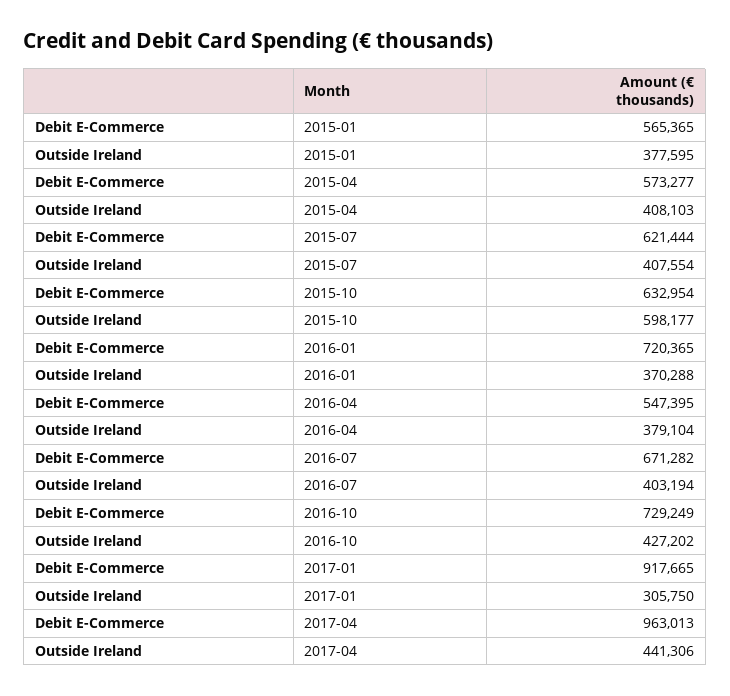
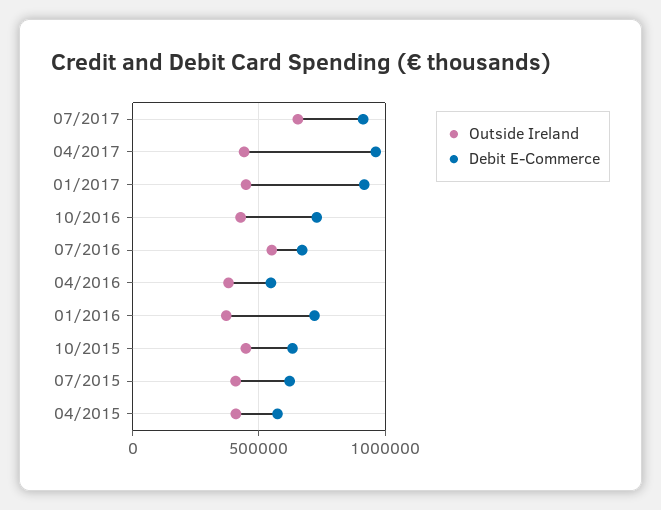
Debit E-Commerce, 2015-01: 565365 -> none
Outside Ireland, 2015-01: 377595 -> none
Outside Ireland, 2015-10: 598177 -> 450000
Outside Ireland, 2016-07: 403194 -> 550000
Outside Ireland, 2017-01: 305750 -> 450000
Outside Ireland, 07/2017: none -> 650000
Debit E-Commerce, 07/2017: none -> 900000

